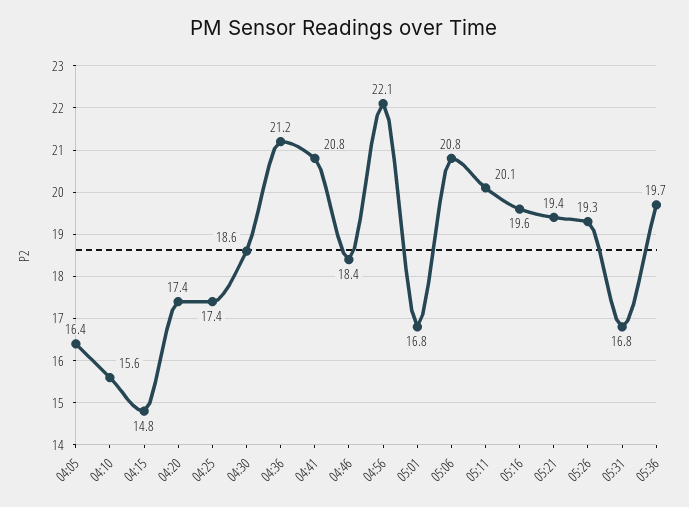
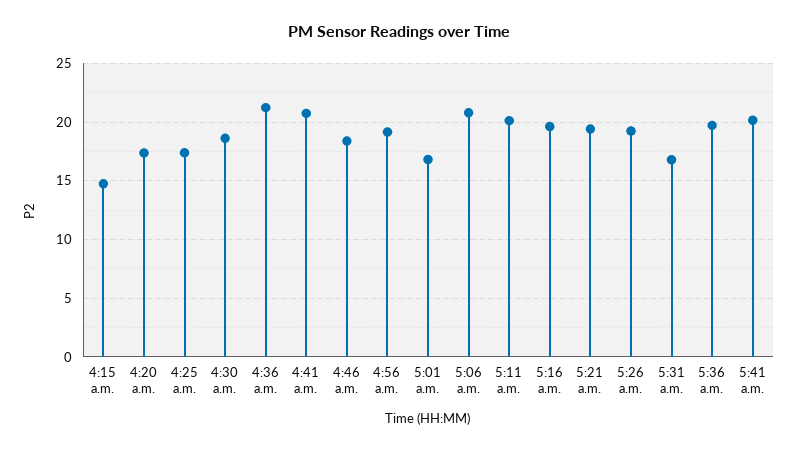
04:05: 16.4 -> none
04:10: 15.6 -> none
04:56: 22.1 -> 19
5:41 a.m.: none -> 20

